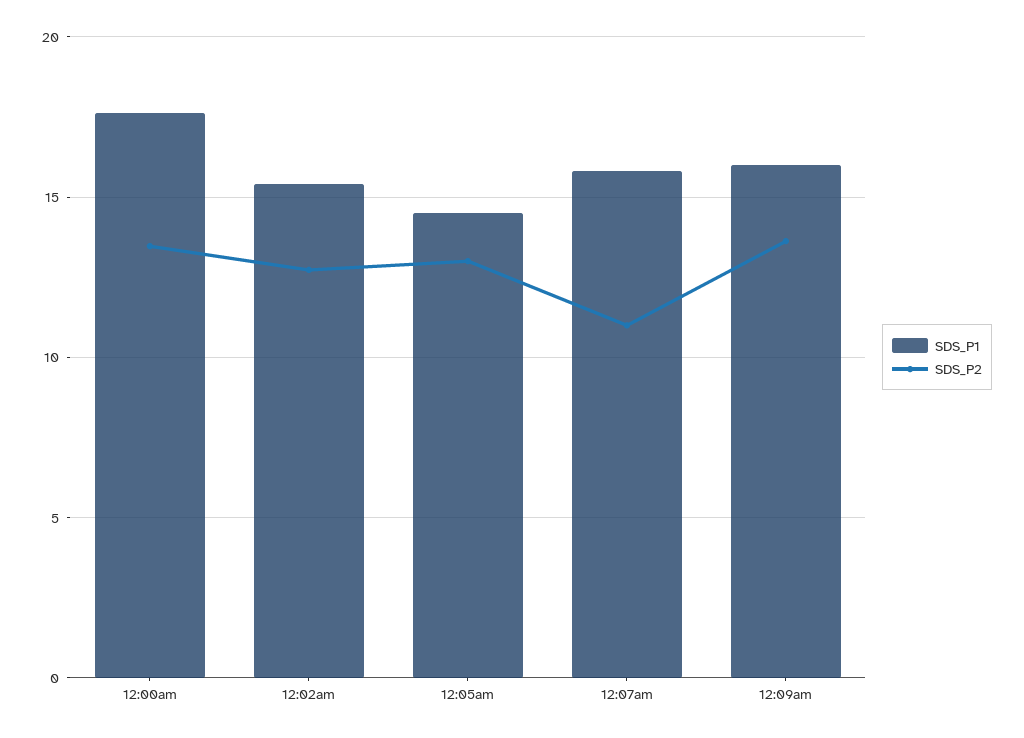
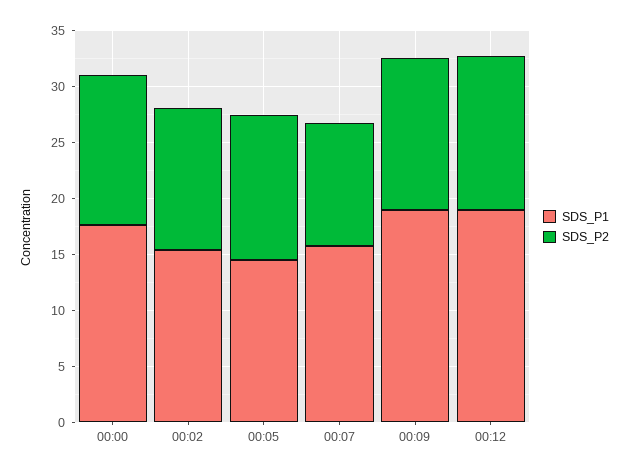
SDS_P1, 12:09am: 16 -> 19
SDS_P1, 00:12: none -> 19
SDS_P2, 00:12: none -> 14

